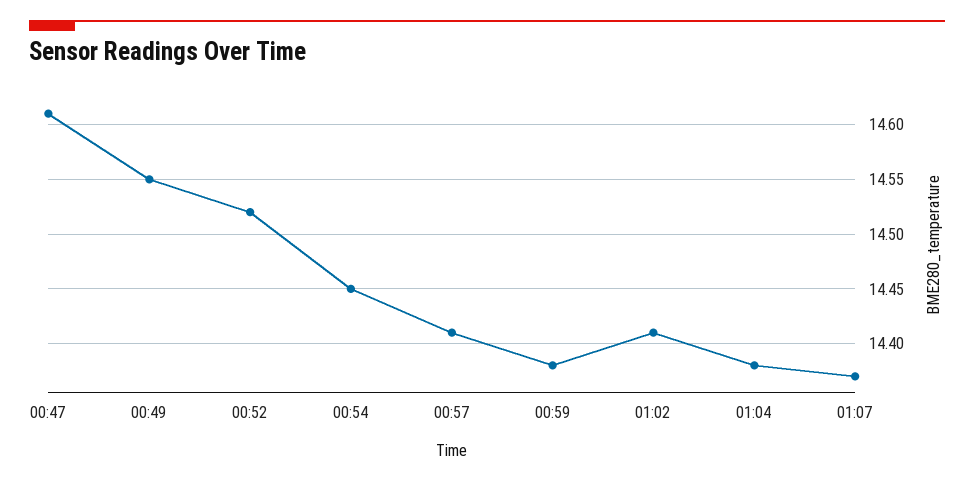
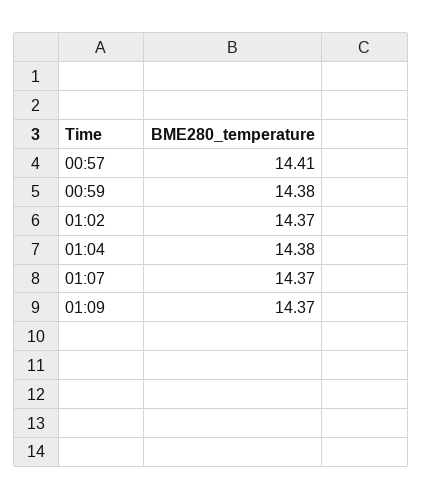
00:47: 14.61 -> none
00:49: 14.55 -> none
00:52: 14.52 -> none
00:54: 14.45 -> none
01:02: 14.41 -> 14.37
01:09: none -> 14.37

